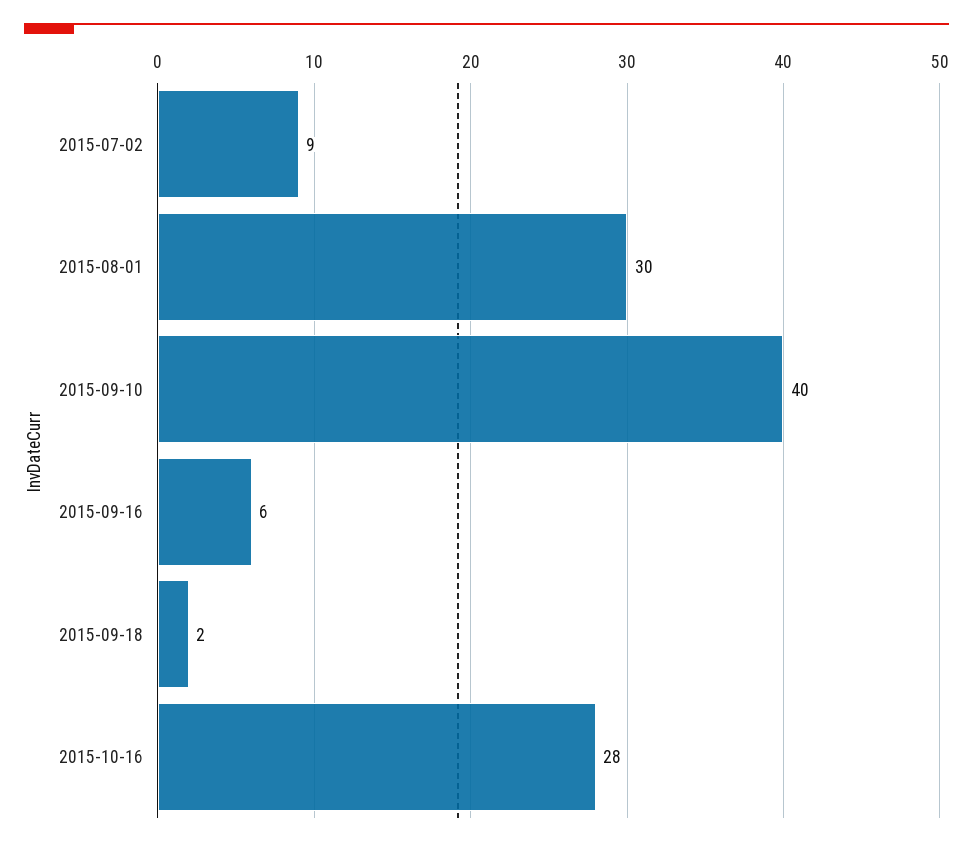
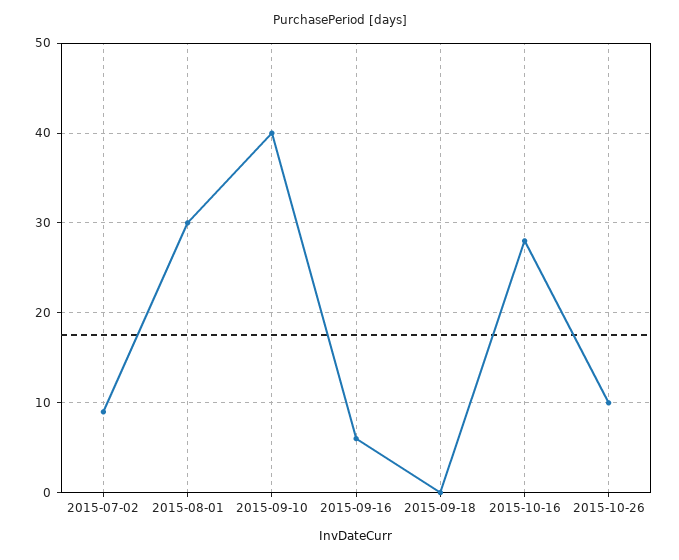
2015-09-18: 2 -> 0
2015-10-26: none -> 10

